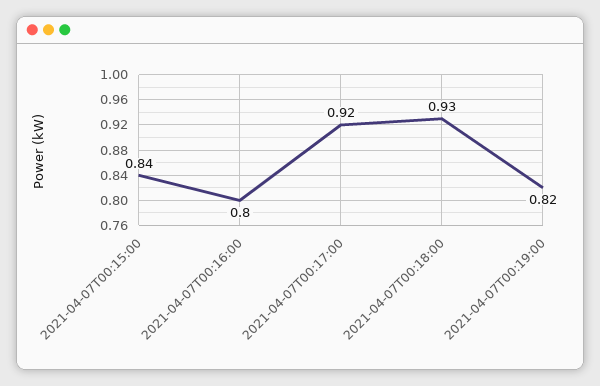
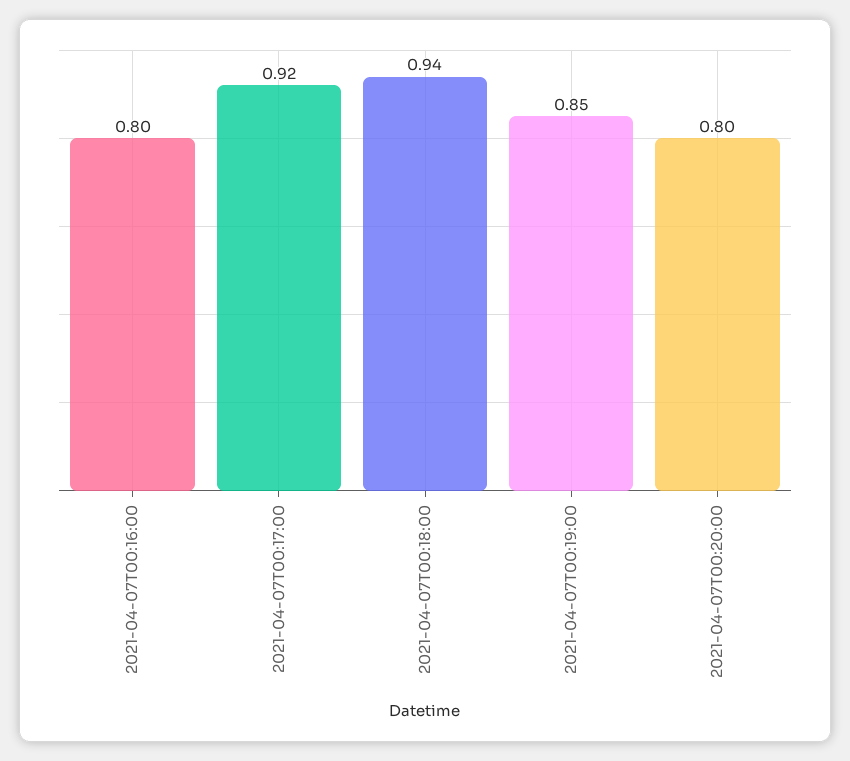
2021-04-07T00:15:00: 0.84 -> none
2021-04-07T00:18:00: 0.93 -> 0.94
2021-04-07T00:19:00: 0.82 -> 0.85
2021-04-07T00:20:00: none -> 0.8

